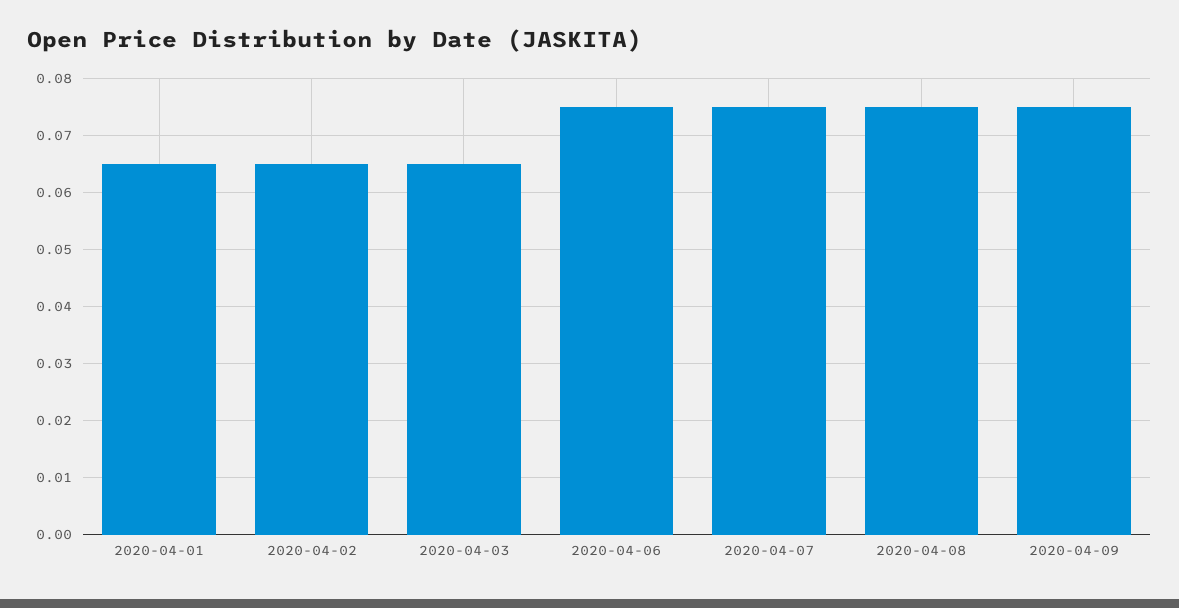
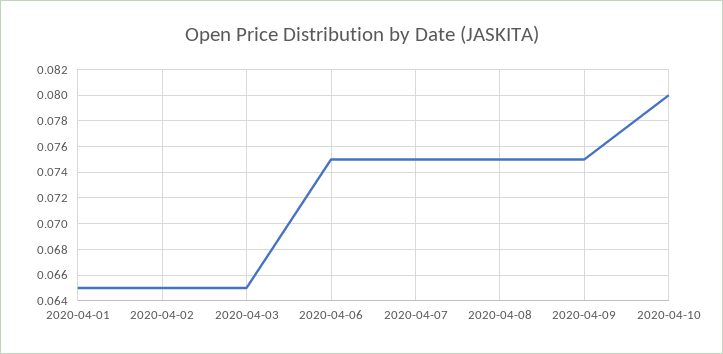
2020-04-10: none -> 0.08

